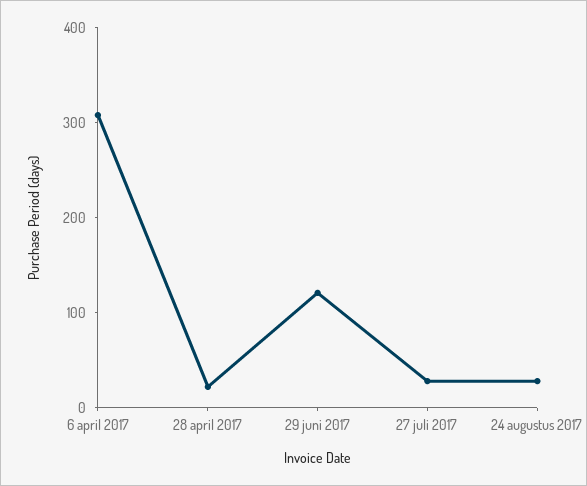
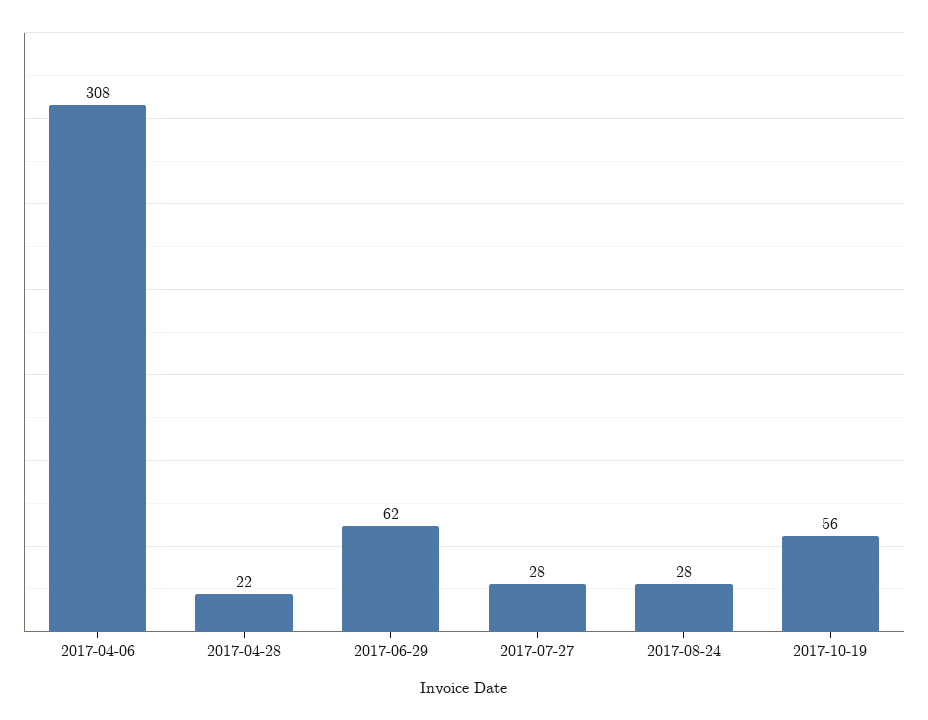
29 juni 2017: 120 -> 62
2017-10-19: none -> 56

